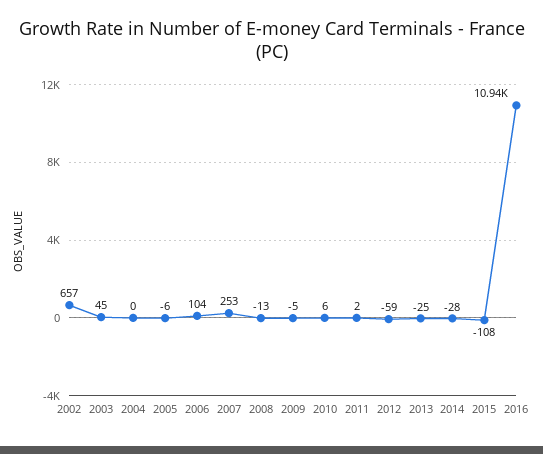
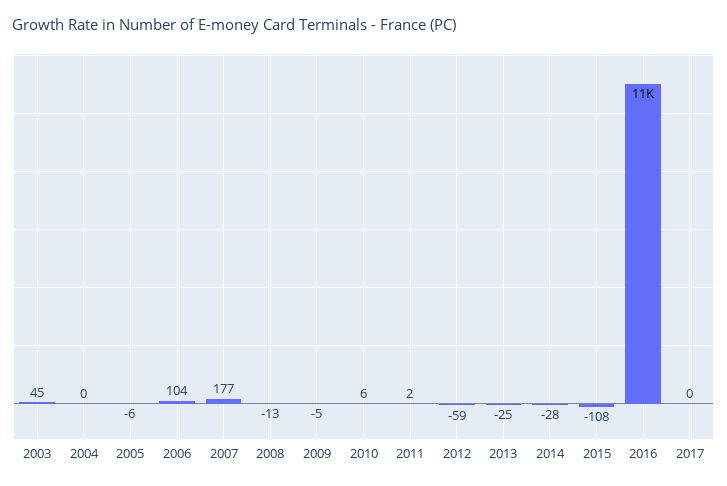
2002: 657 -> none
2007: 253 -> 177
2017: none -> 0

